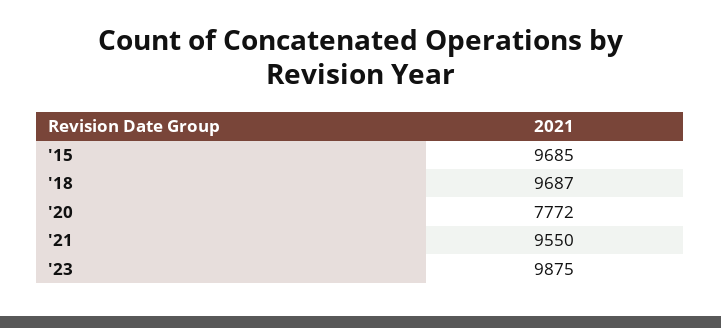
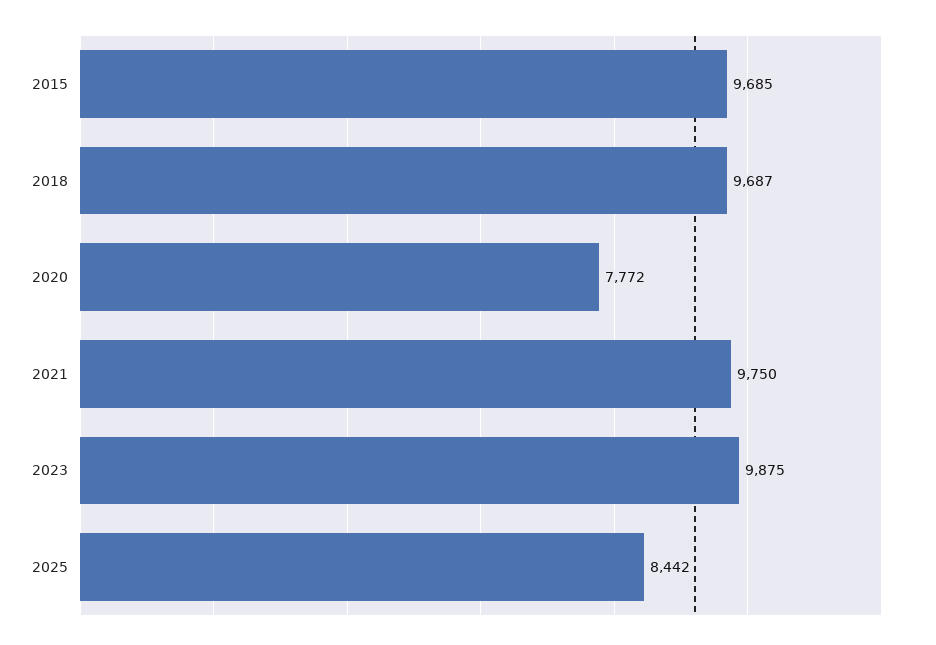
'21: 9550 -> 9750
2025: none -> 8442

